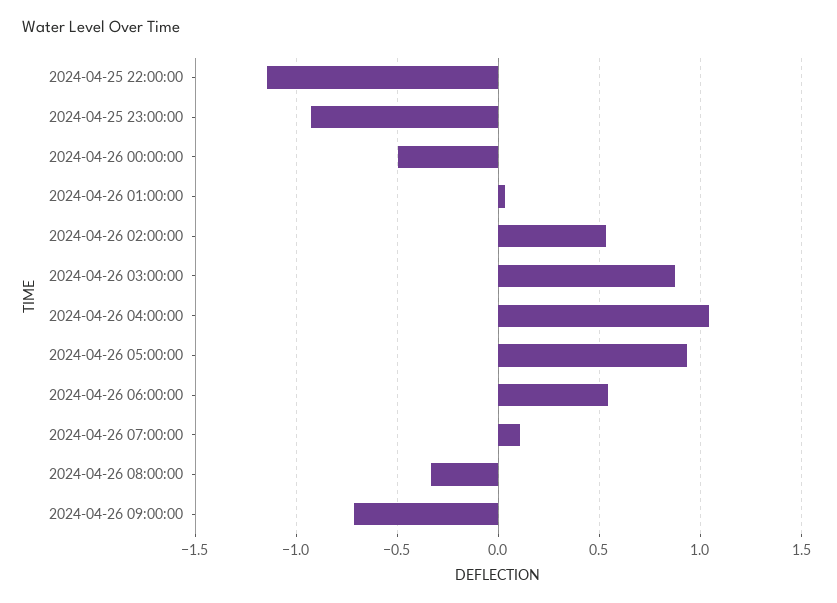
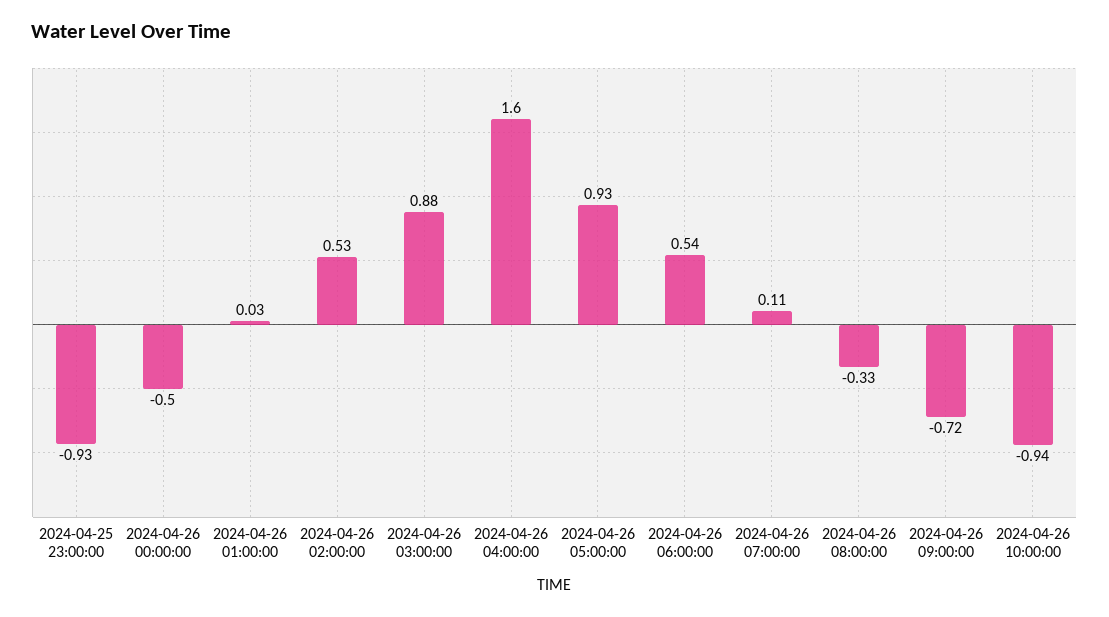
2024-04-25 22:00:00: -1.15 -> none
2024-04-26 04:00:00: 1.05 -> 1.6
2024-04-26 10:00:00: none -> -0.94

